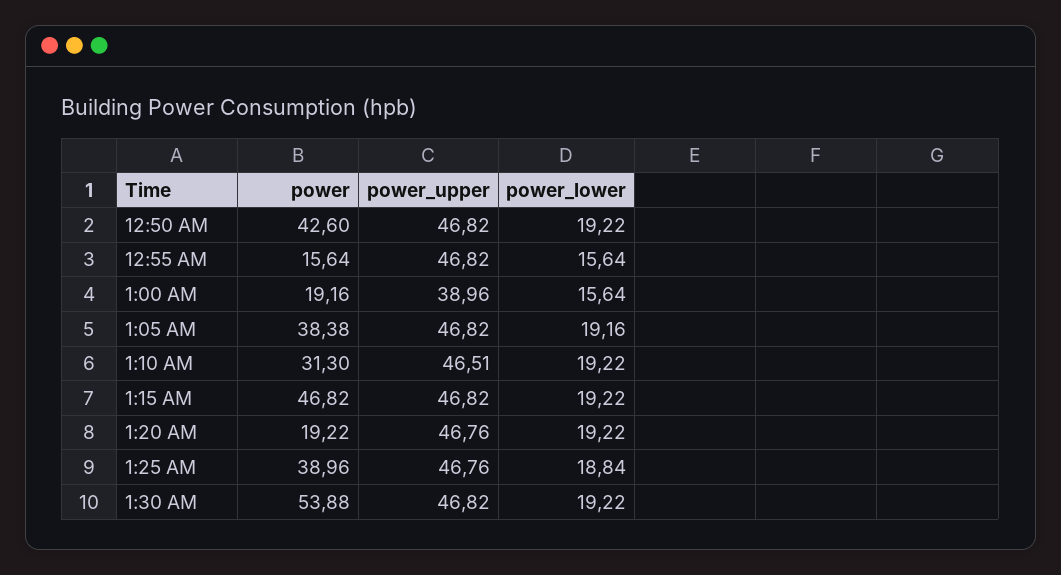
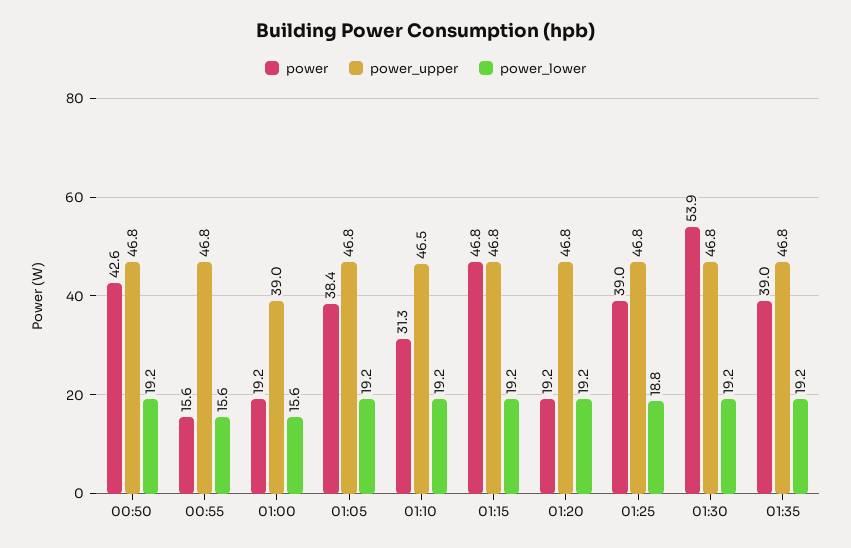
power, 01:35: none -> 39
power_upper, 01:35: none -> 46.8
power_lower, 01:35: none -> 19.2

